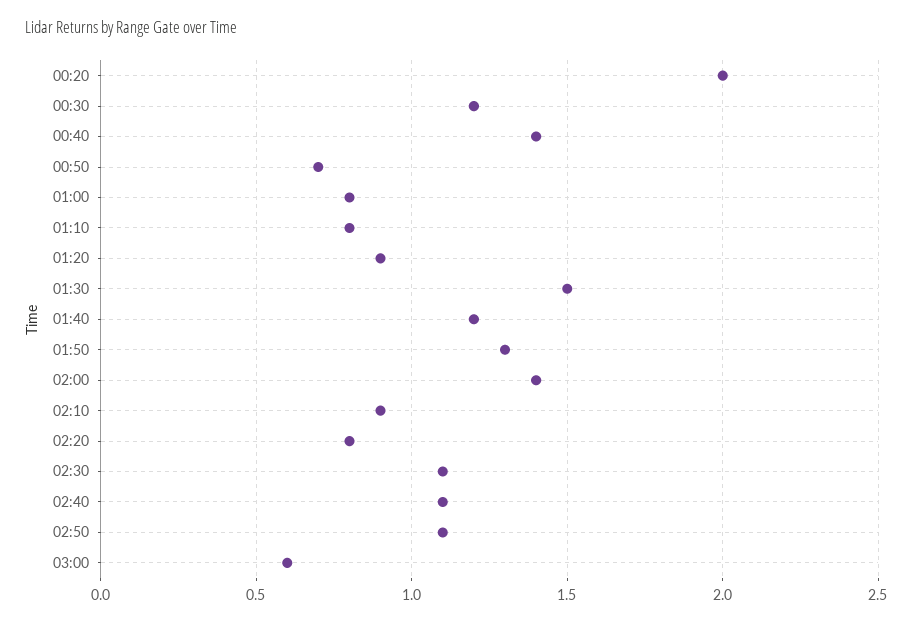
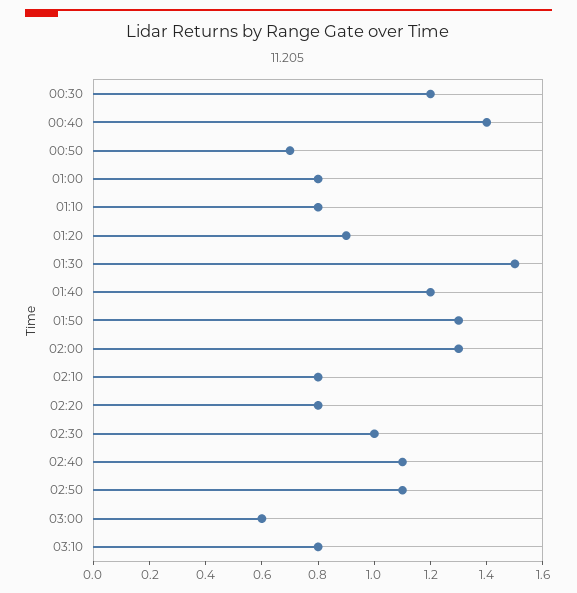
00:20: 2 -> none
02:00: 1.4 -> 1.3
02:10: 0.9 -> 0.8
02:30: 1.1 -> 1
03:10: none -> 0.8

